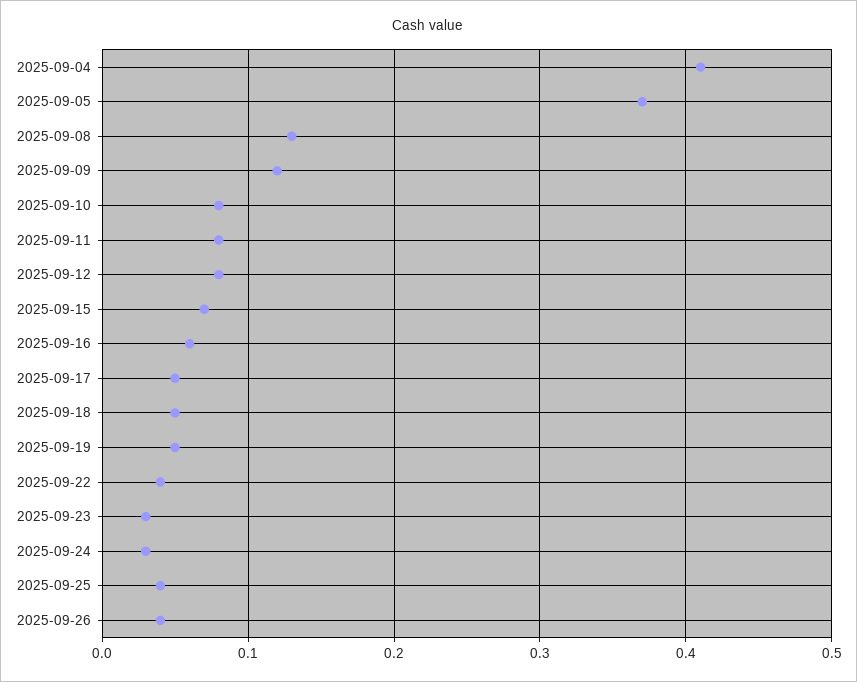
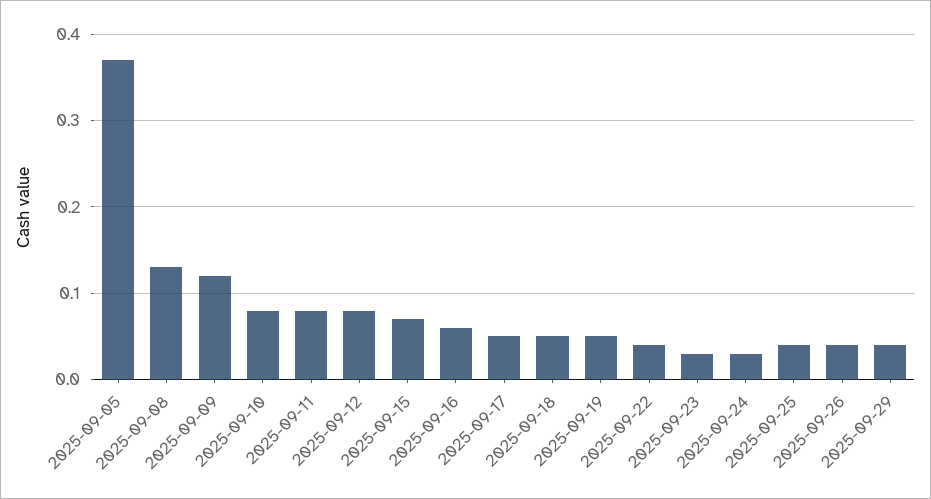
2025-09-04: 0.41 -> none
2025-09-29: none -> 0.04

